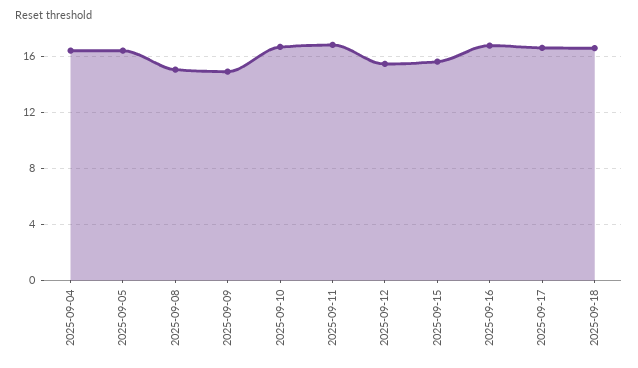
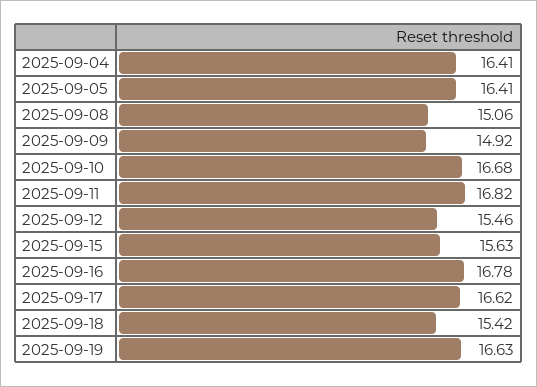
2025-09-18: 16.5 -> 15.42
2025-09-19: none -> 16.63

